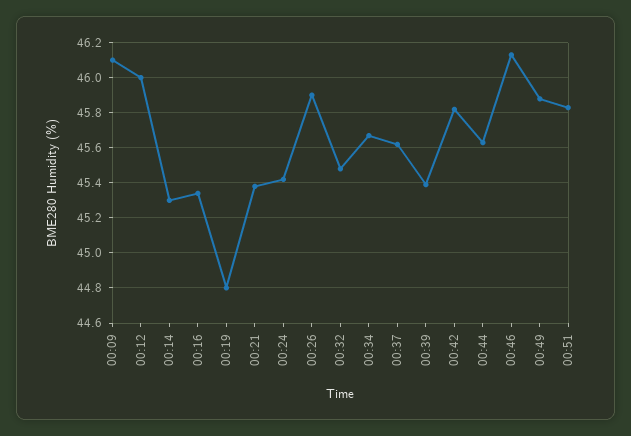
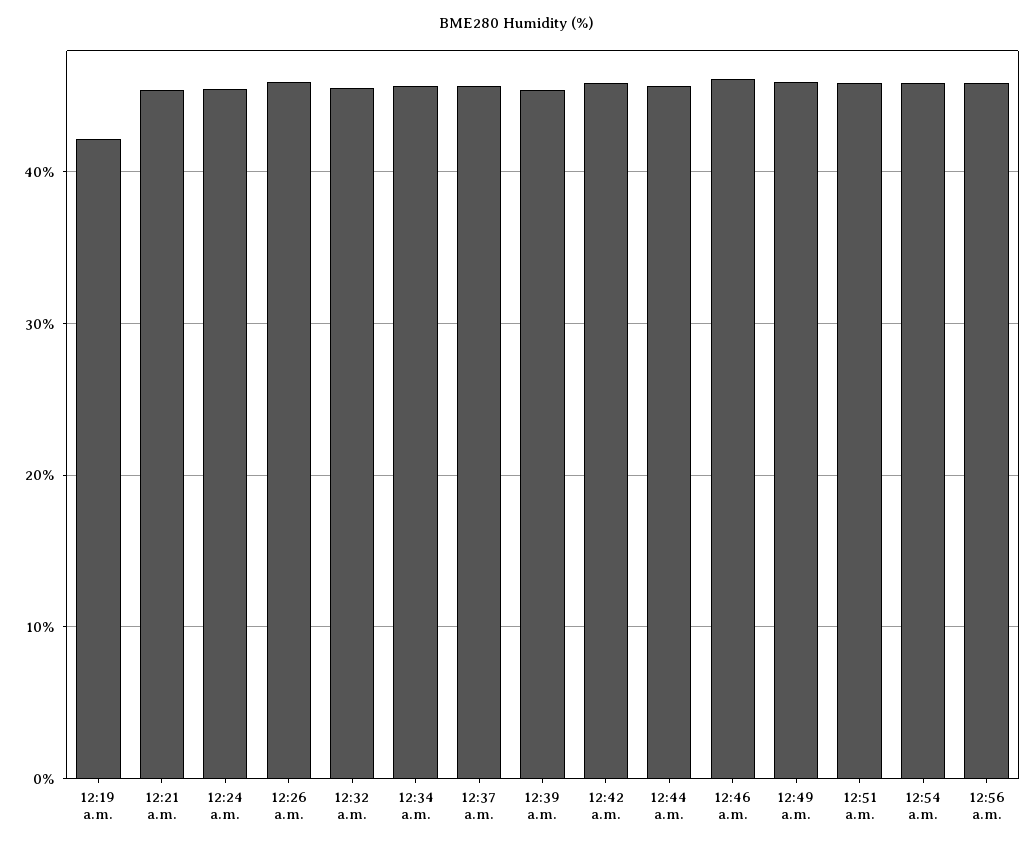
00:09: 46.1 -> none
00:12: 46 -> none
00:14: 45.3 -> none
00:16: 45.35 -> none
00:19: 44.8 -> 42
12:54 a.m.: none -> 46
12:56 a.m.: none -> 46

